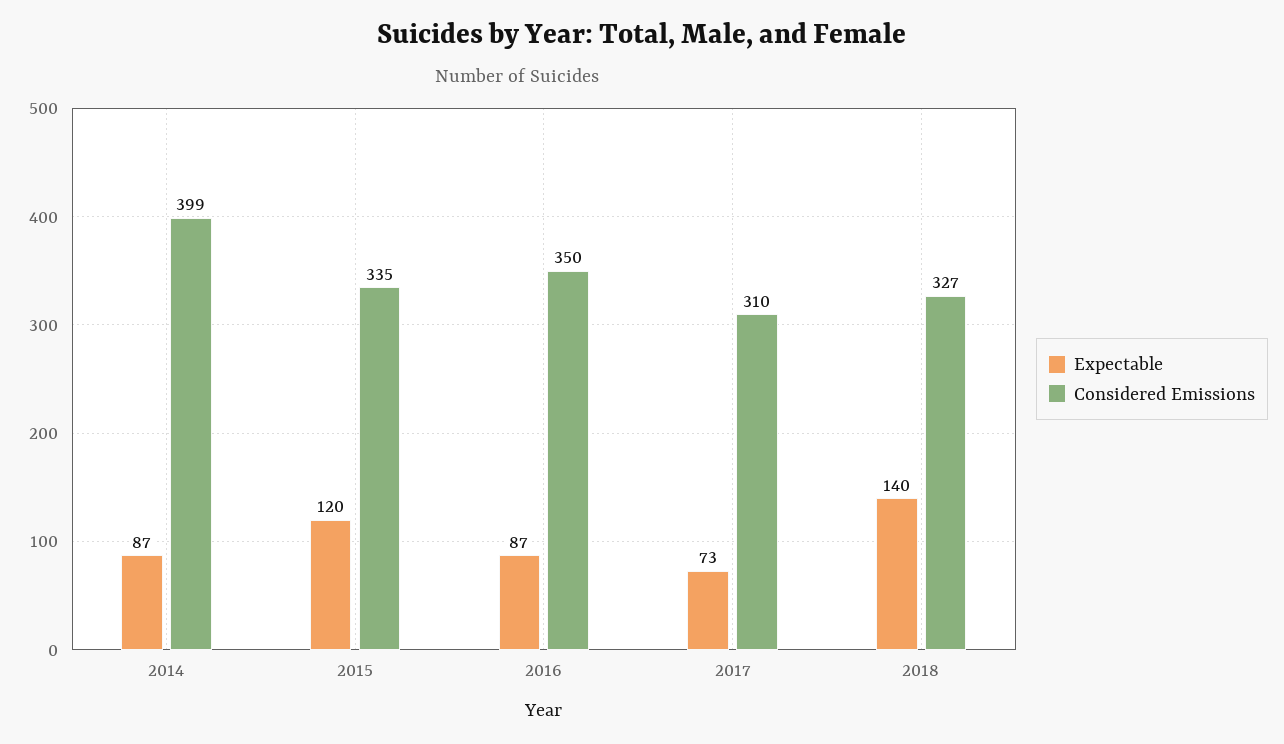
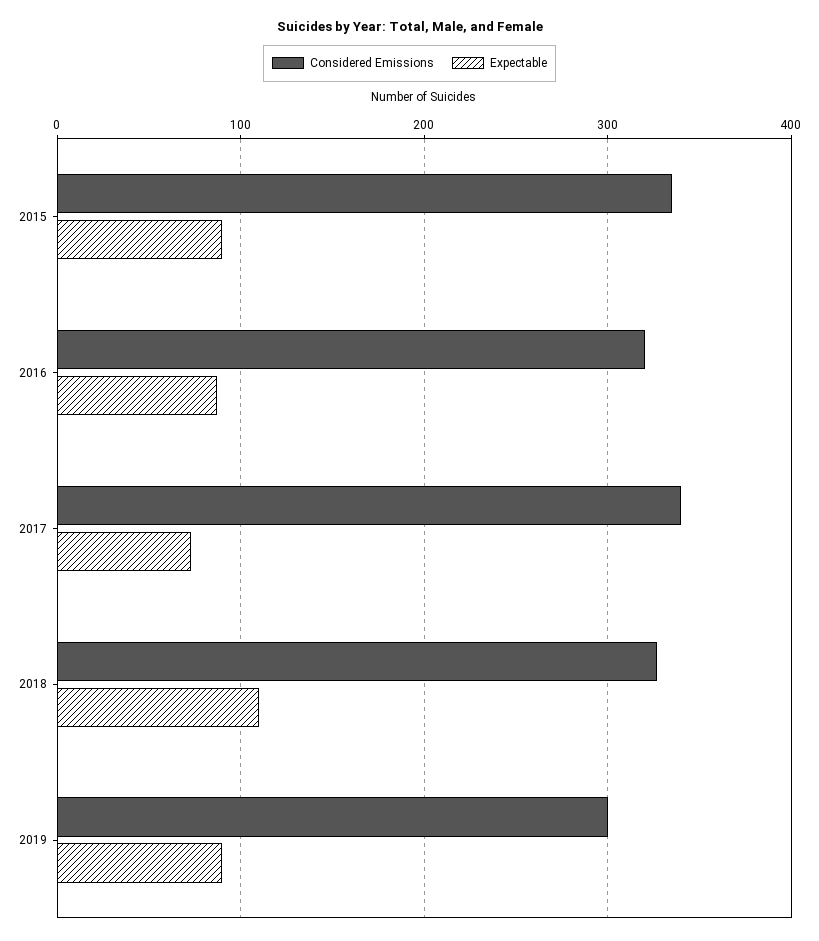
Expectable, 2014: 87 -> none
Considered Emissions, 2014: 399 -> none
Expectable, 2015: 120 -> 90
Considered Emissions, 2016: 350 -> 320
Considered Emissions, 2017: 310 -> 340
Expectable, 2018: 140 -> 110
Considered Emissions, 2019: none -> 300
Expectable, 2019: none -> 90

